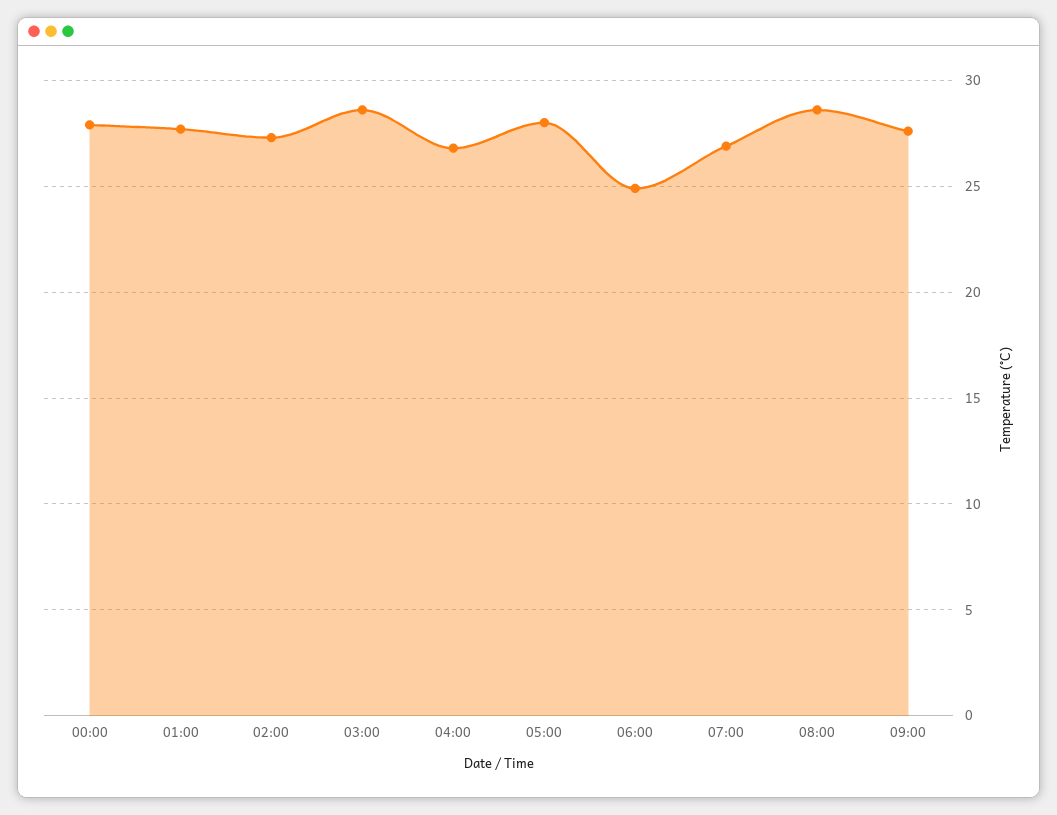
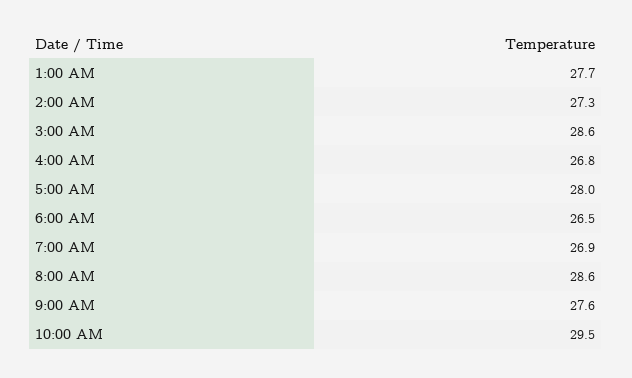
00:00: 28 -> none
06:00: 25 -> 26.5
10:00 AM: none -> 29.5

